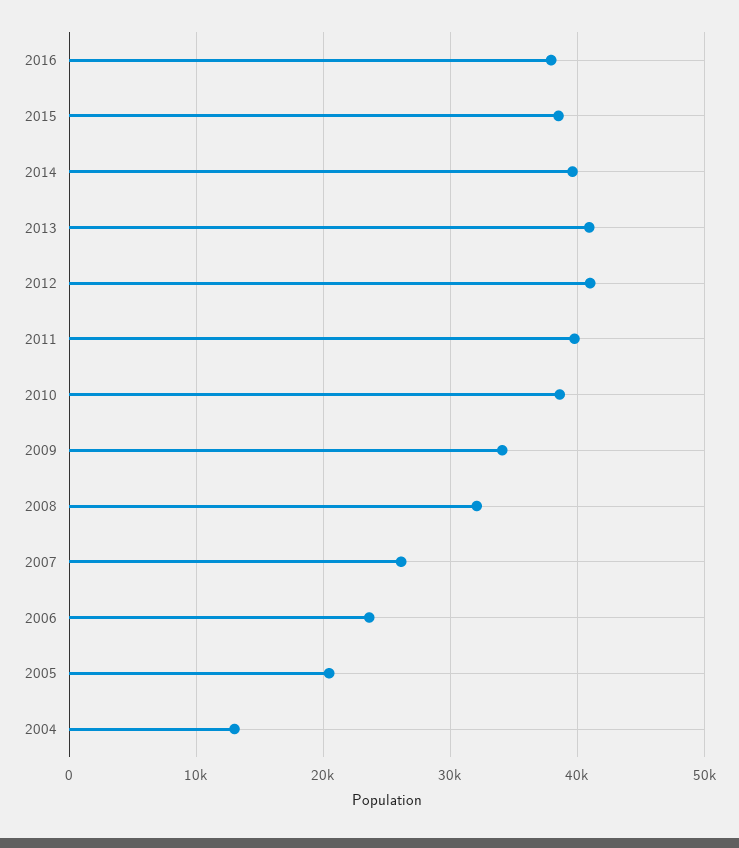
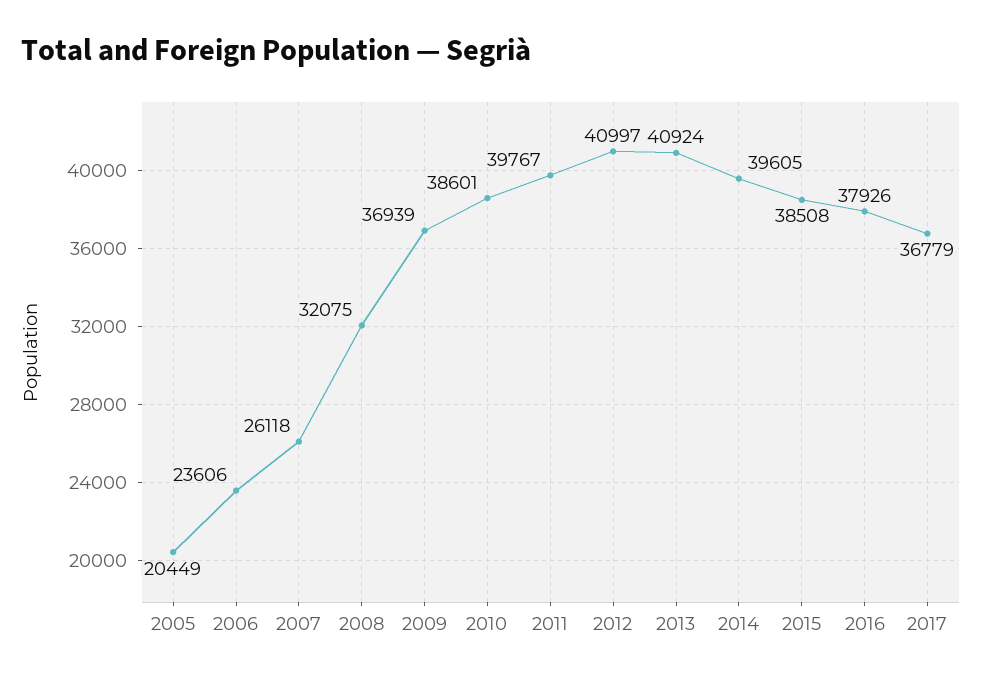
2009: 34000 -> 36939
2004: 13000 -> none
2017: none -> 36779

